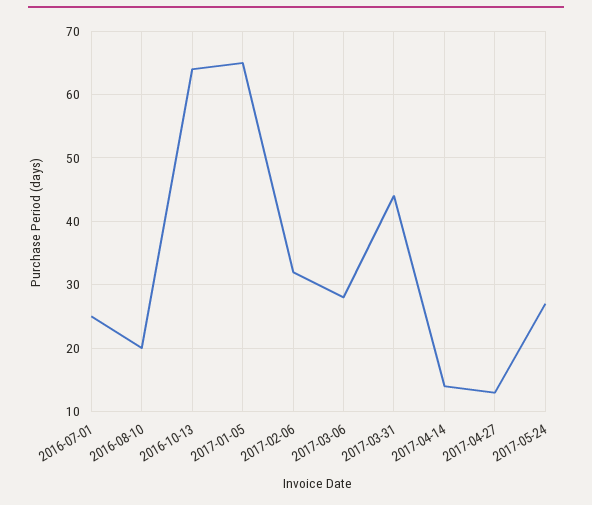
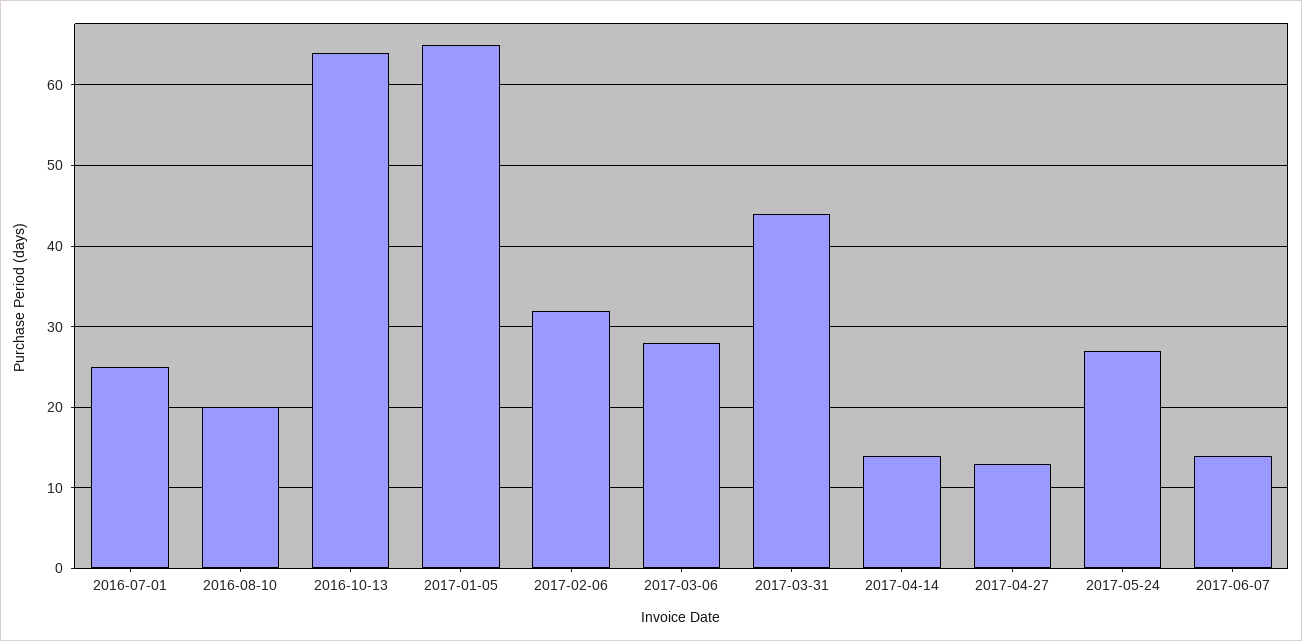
2017-06-07: none -> 14

